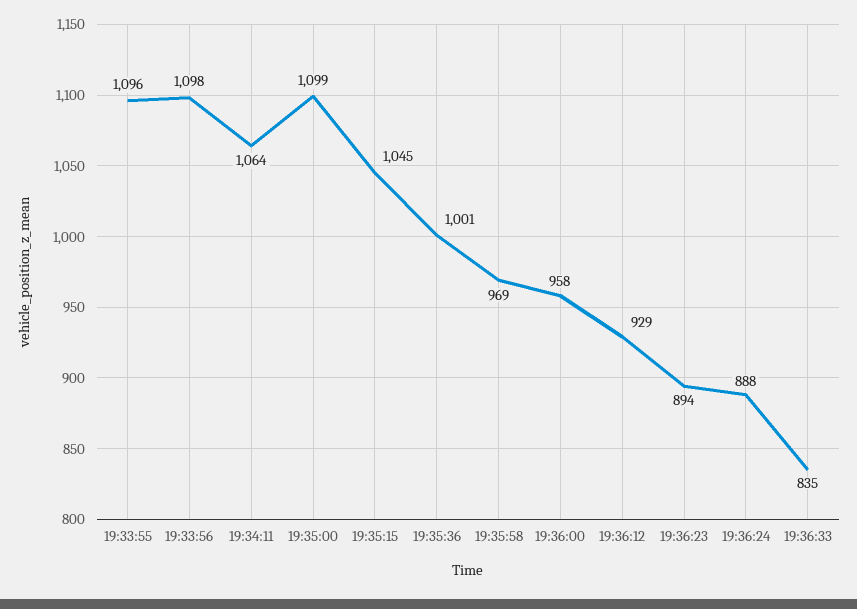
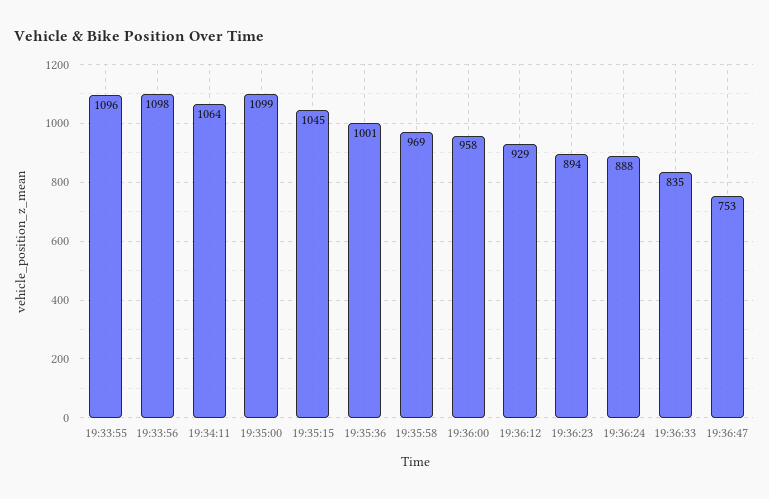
19:36:47: none -> 753

